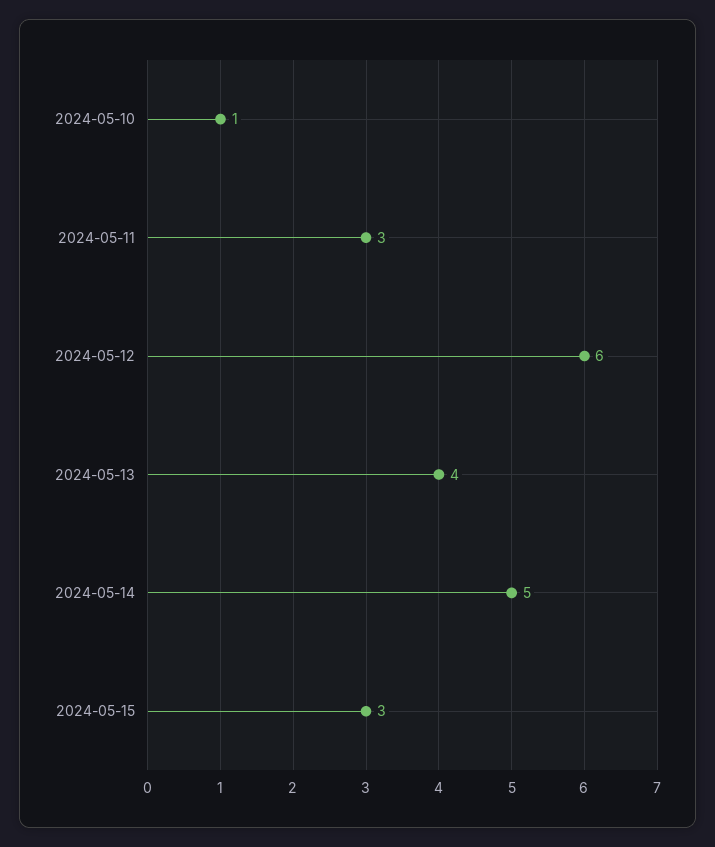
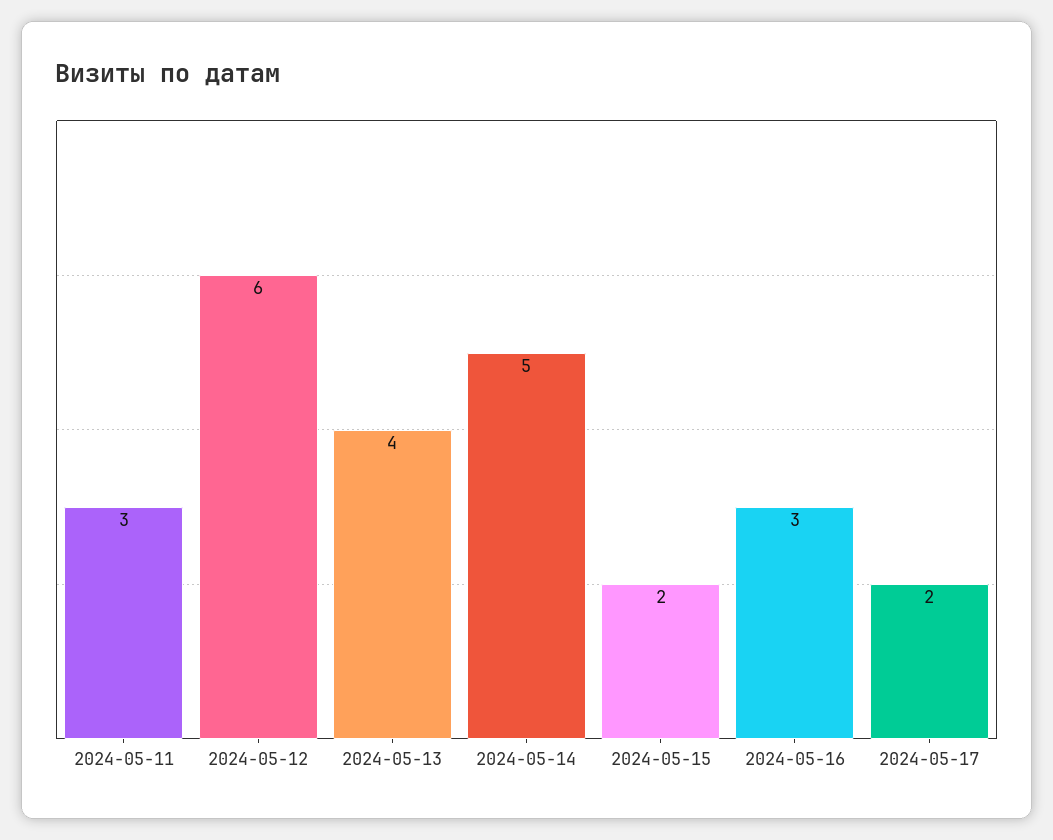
2024-05-10: 1 -> none
2024-05-15: 3 -> 2
2024-05-16: none -> 3
2024-05-17: none -> 2

